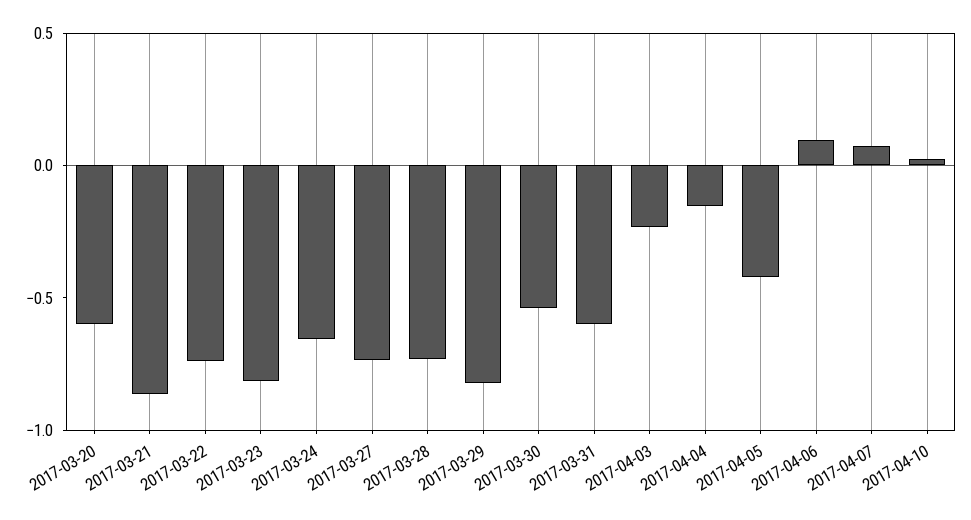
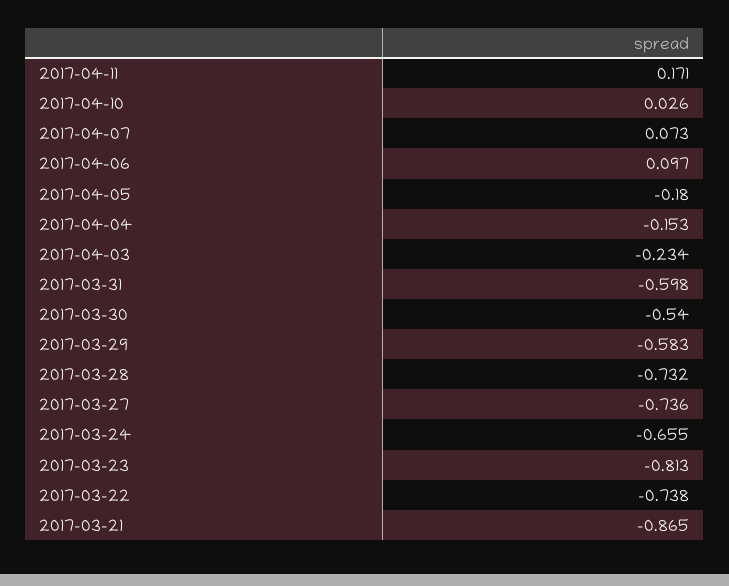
2017-03-20: -0.6 -> none
2017-03-29: -0.8 -> -0.583
2017-04-05: -0.4 -> -0.18
2017-04-11: none -> 0.171

